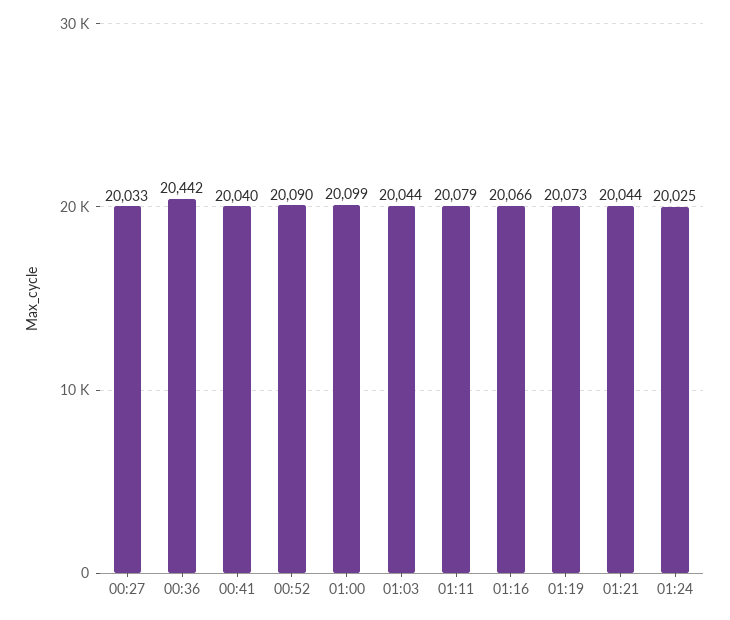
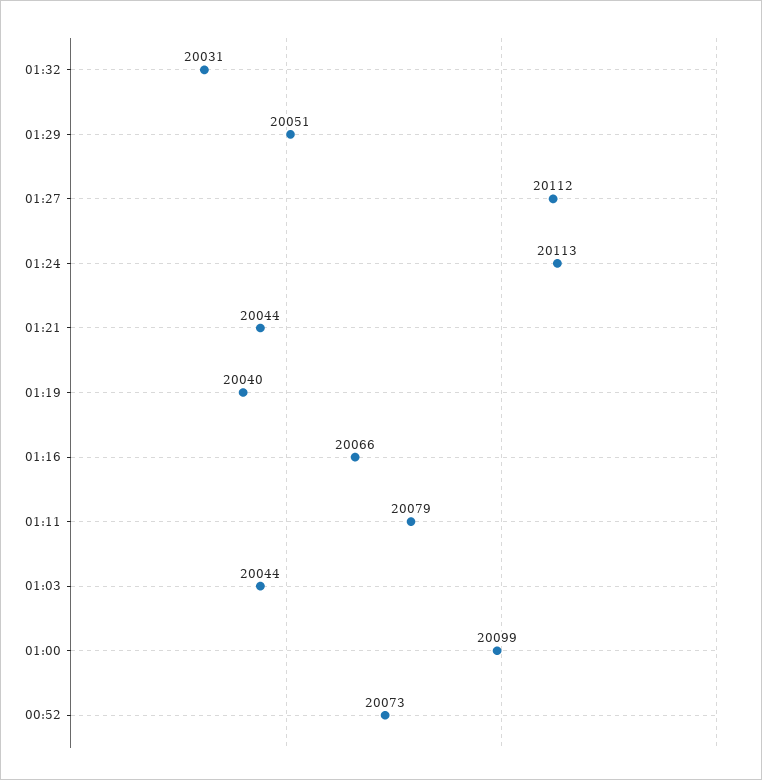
00:27: 20033 -> none
00:36: 20442 -> none
00:41: 20040 -> none
00:52: 20090 -> 20073
01:19: 20073 -> 20040
01:24: 20025 -> 20113
01:32: none -> 20031
01:29: none -> 20051
01:27: none -> 20112

